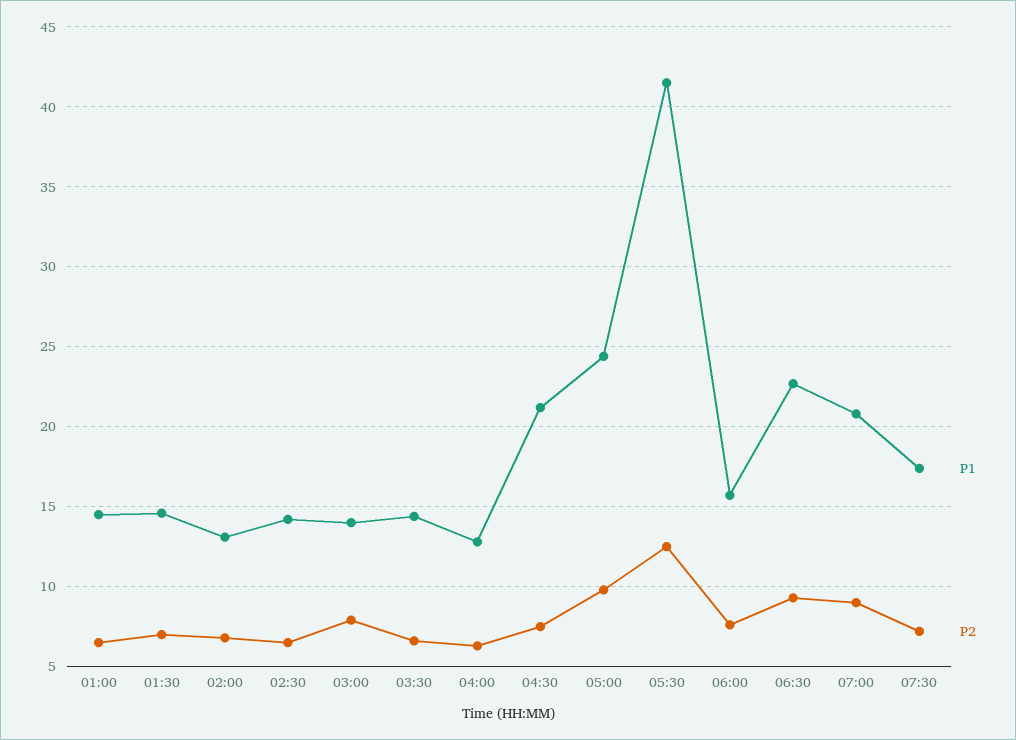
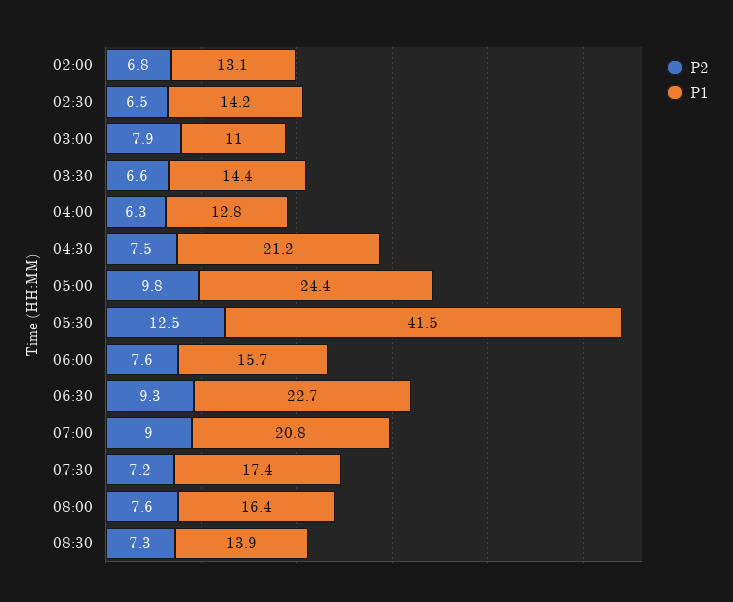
P1, 01:00: 14.5 -> none
P2, 01:00: 6.5 -> none
P1, 01:30: 14.5 -> none
P2, 01:30: 7 -> none
P1, 03:00: 14 -> 11
P2, 08:00: none -> 7.6
P1, 08:00: none -> 16.4
P2, 08:30: none -> 7.3
P1, 08:30: none -> 13.9

